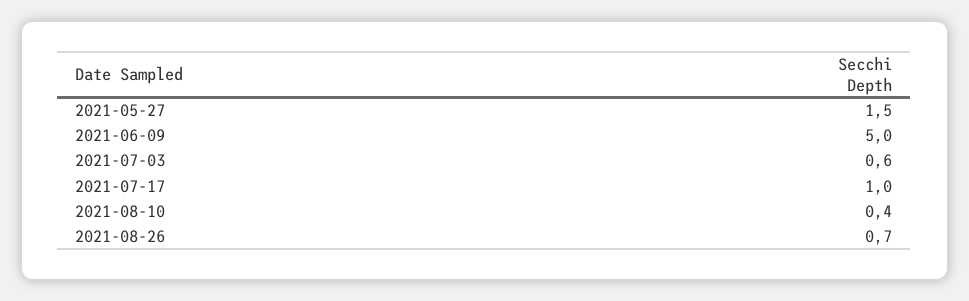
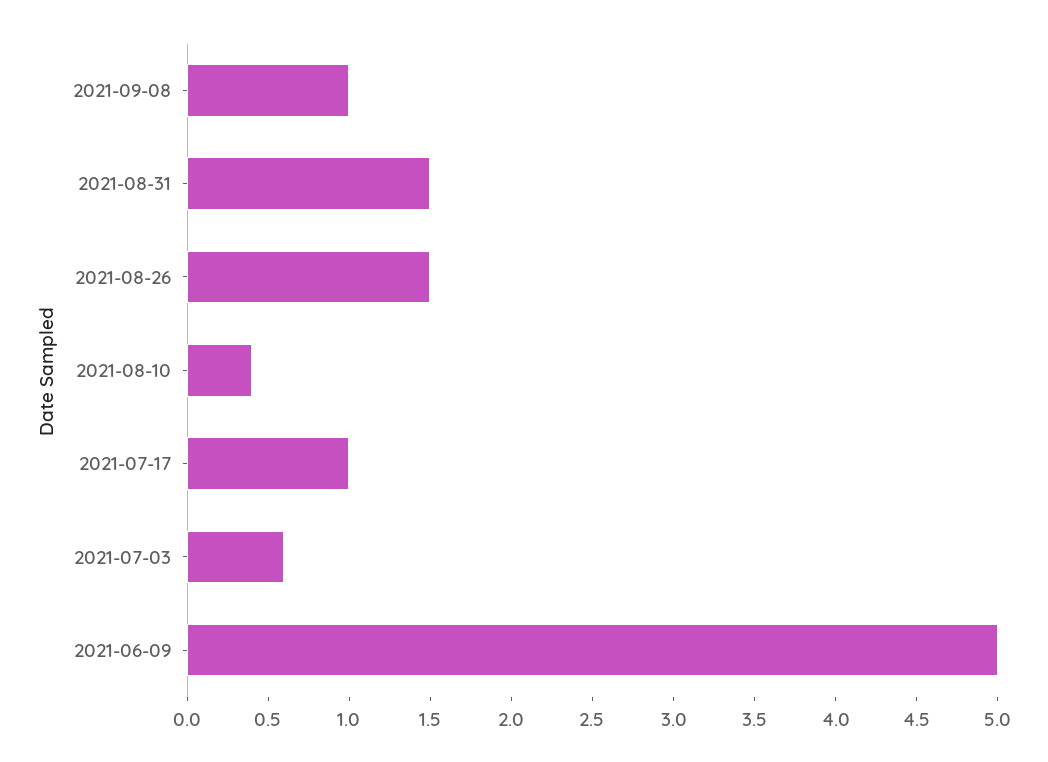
2021-05-27: 1.5 -> none
2021-08-26: 0.7 -> 1.5
2021-09-08: none -> 1
2021-08-31: none -> 1.5

